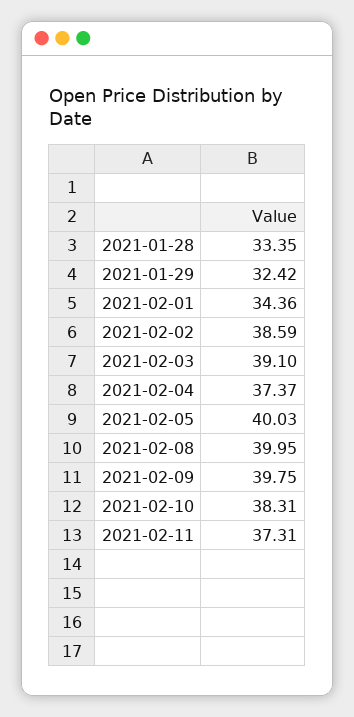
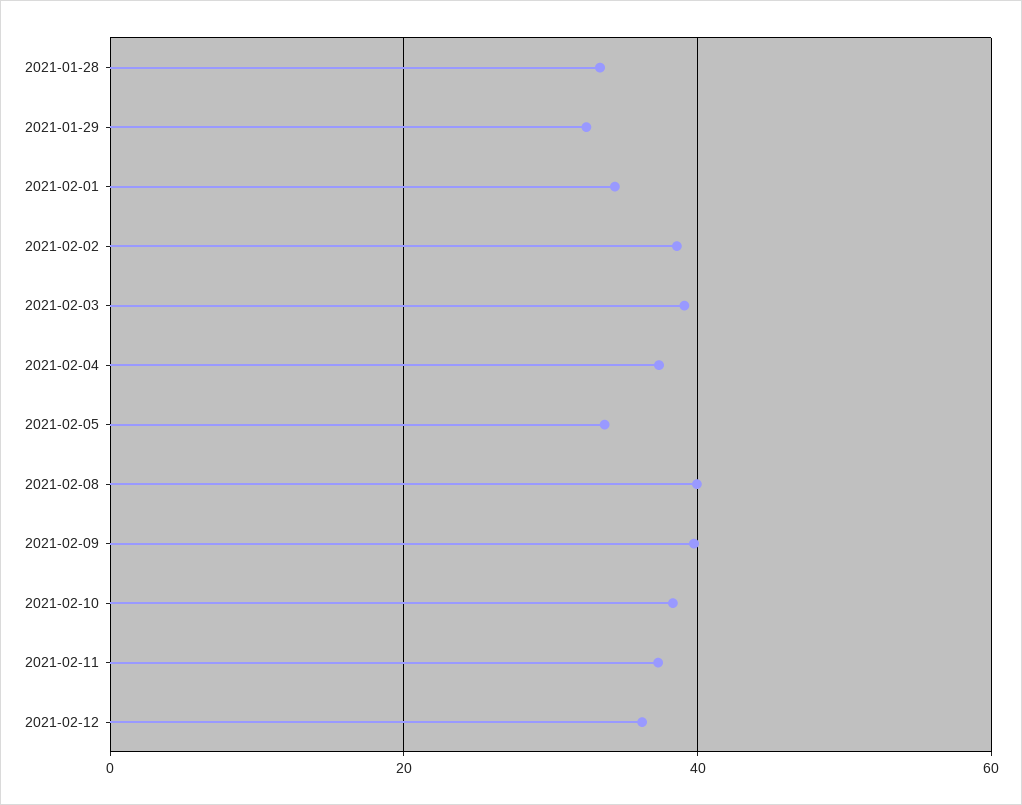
2021-02-05: 40.03 -> 34
2021-02-12: none -> 36

